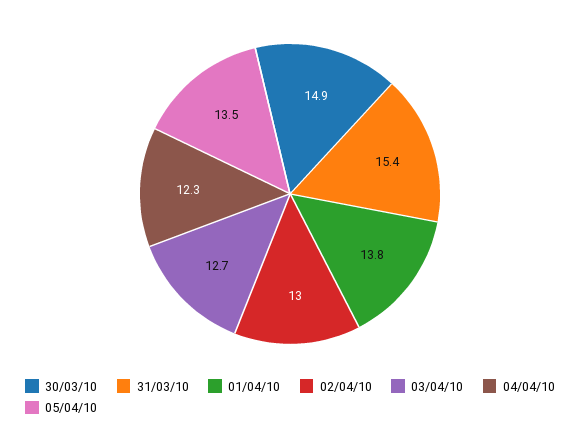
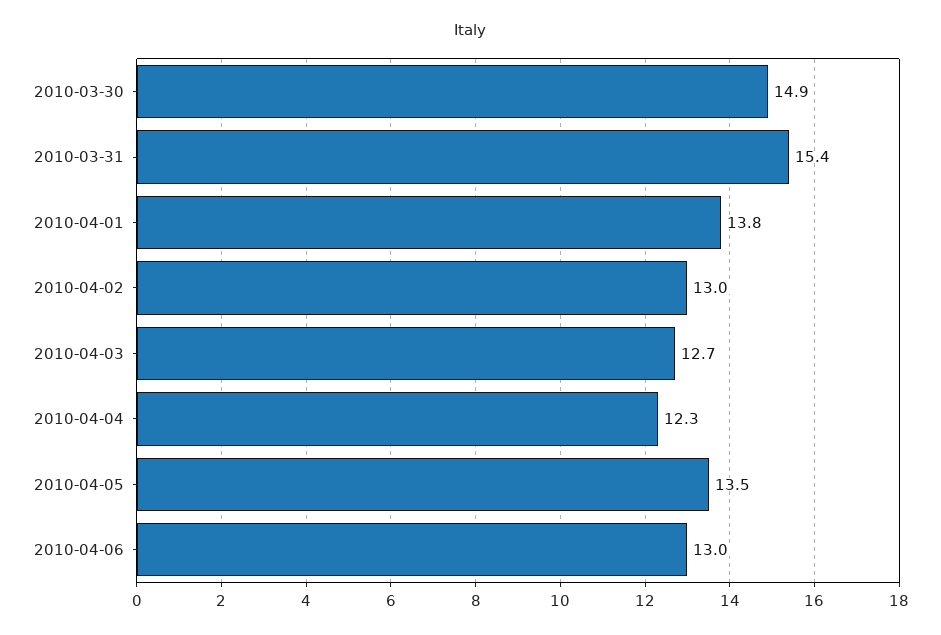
2010-04-06: none -> 13

